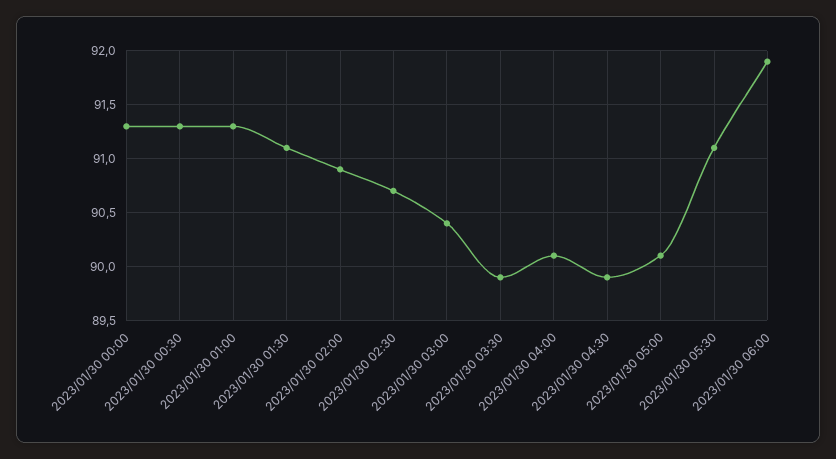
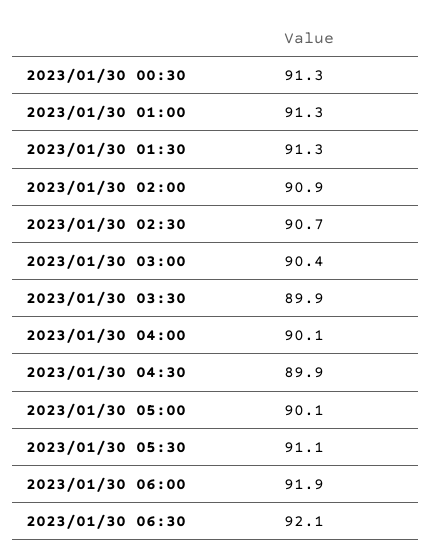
2023/01/30 00:00: 91.3 -> none
2023/01/30 01:30: 91.1 -> 91.3
2023/01/30 06:30: none -> 92.1

